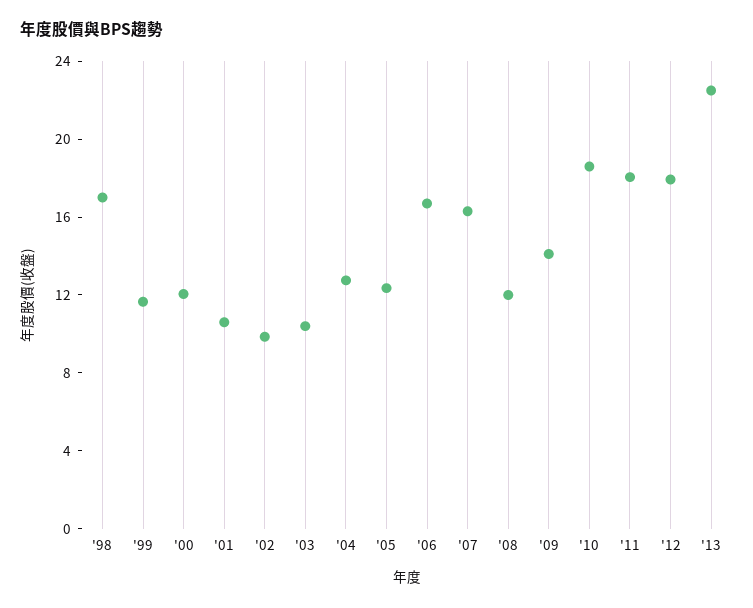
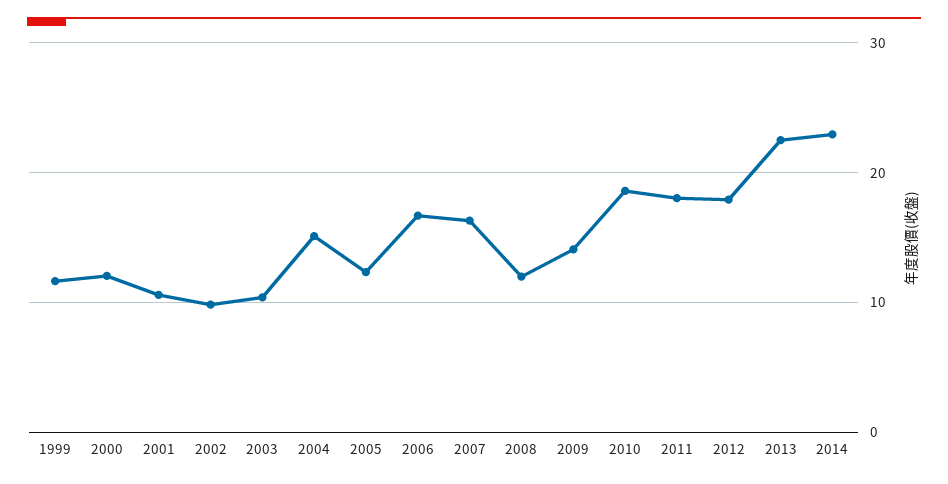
'98: 17 -> none
'04: 13 -> 15
2014: none -> 23

